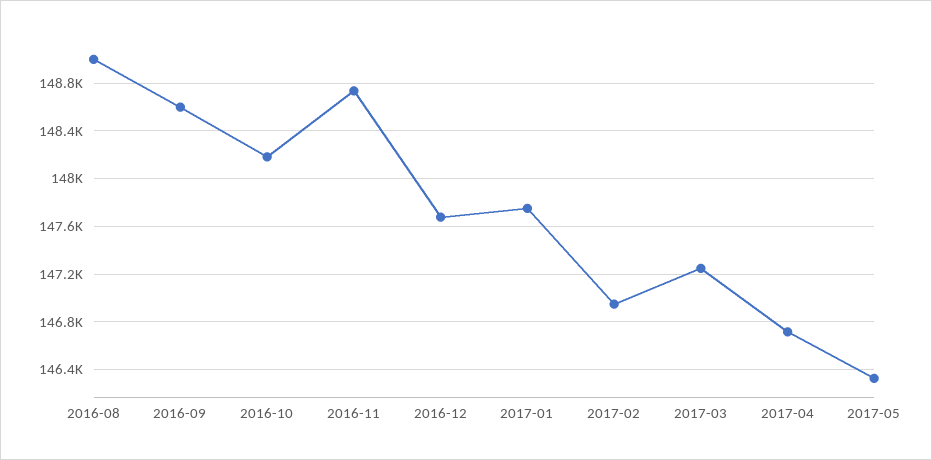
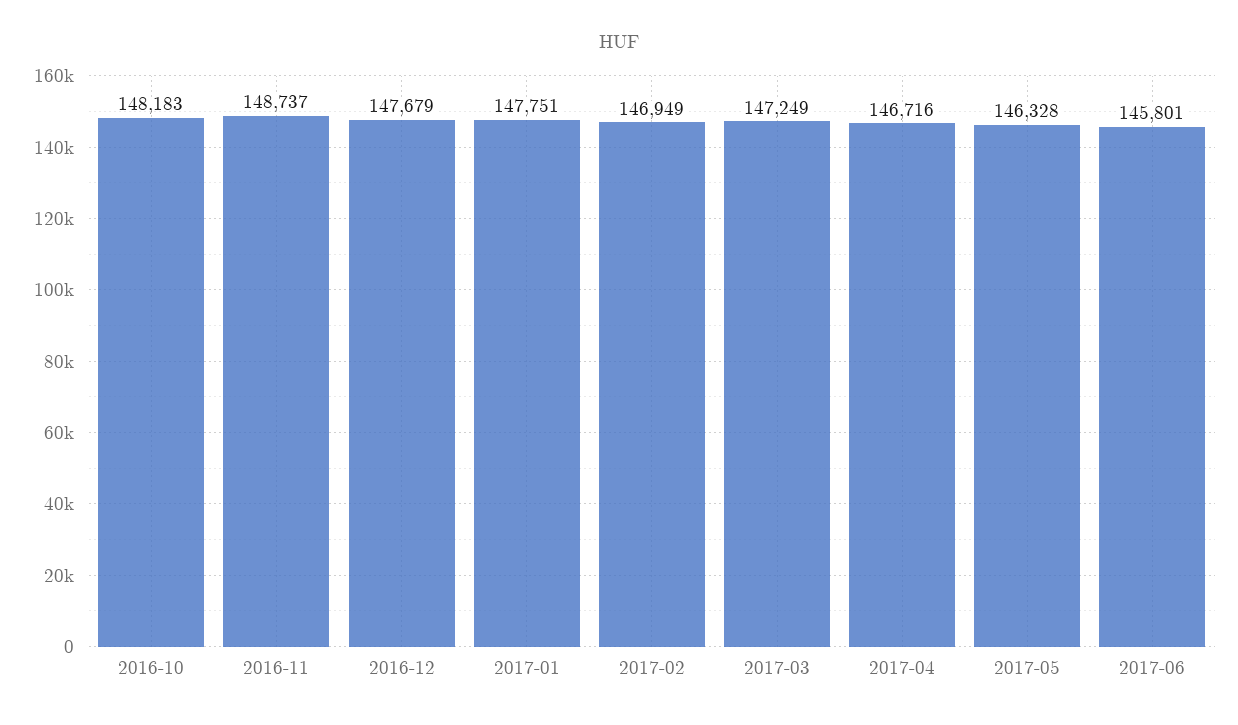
2016-08: 149000 -> none
2016-09: 148600 -> none
2017-06: none -> 145801

